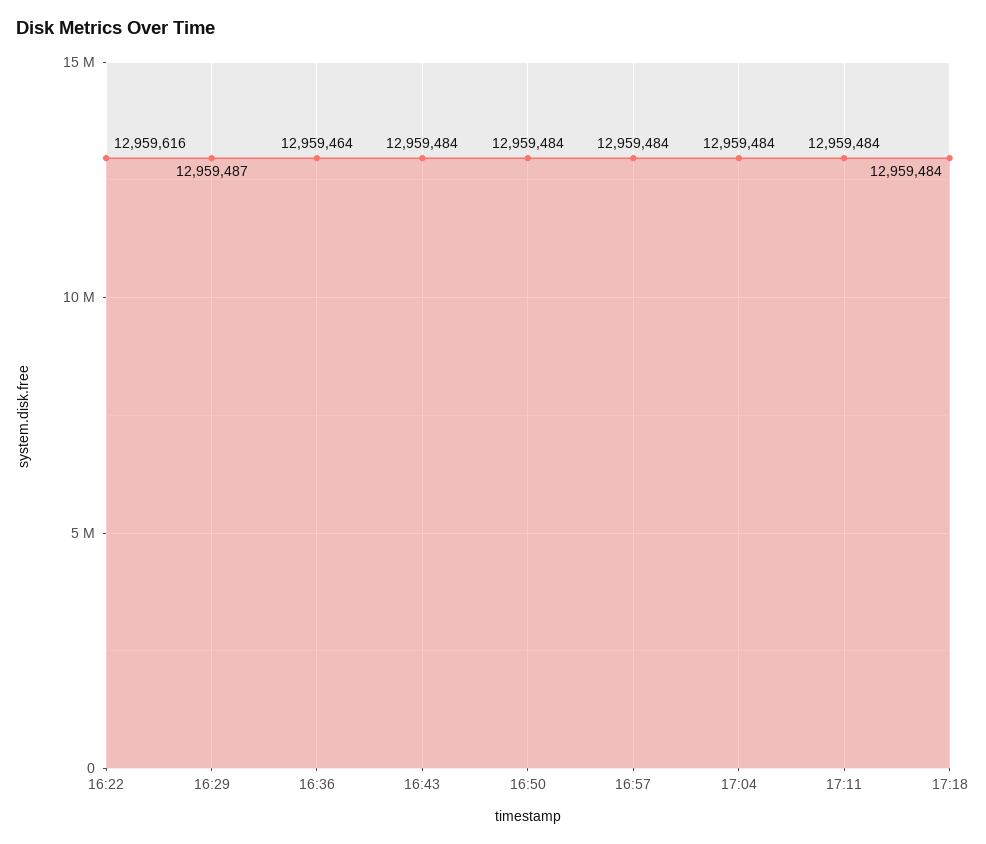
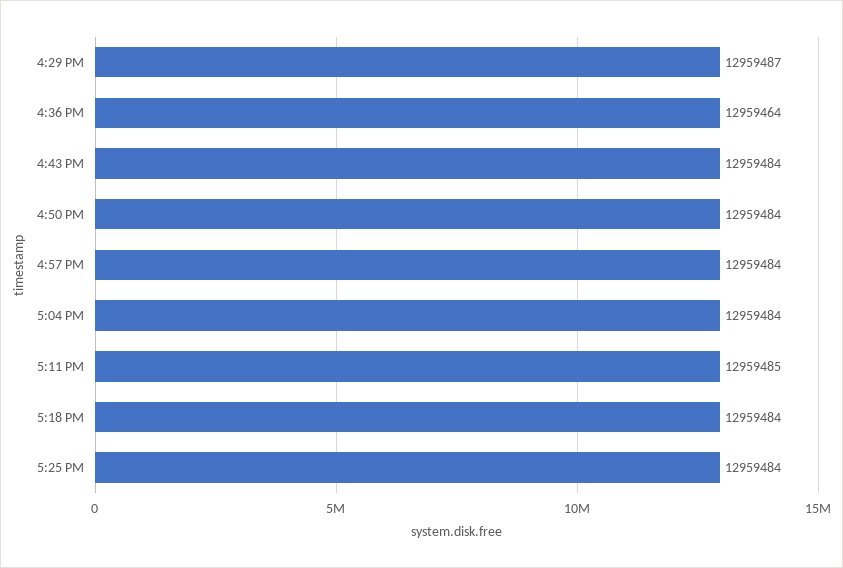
16:22: 12959616 -> none
17:11: 12959484 -> 12959485
5:25 PM: none -> 12959484

